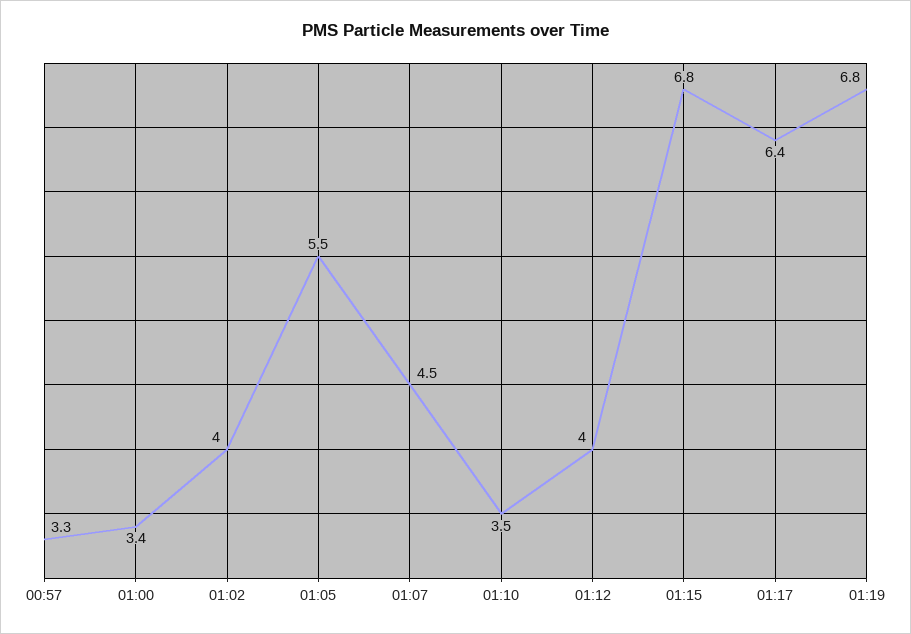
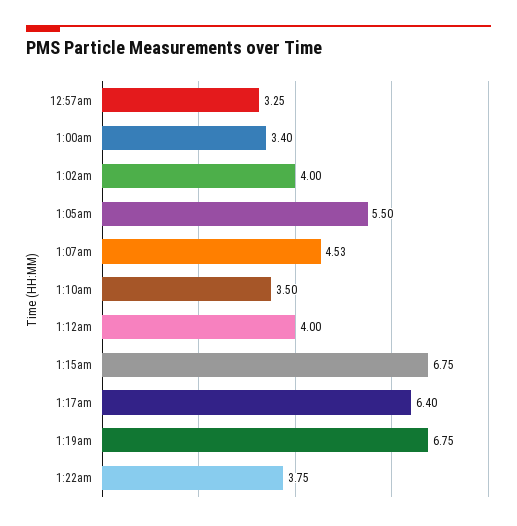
1:22am: none -> 3.75

